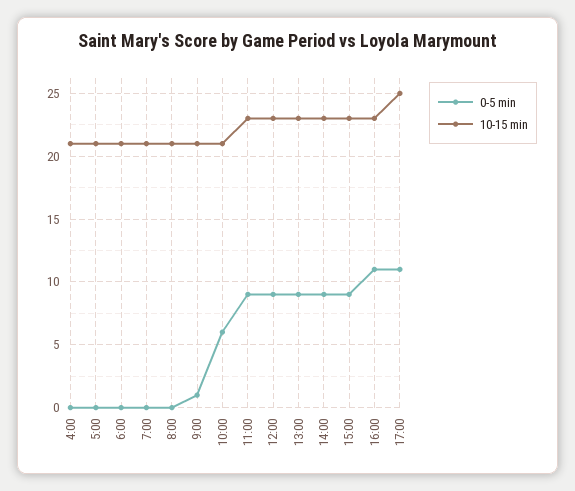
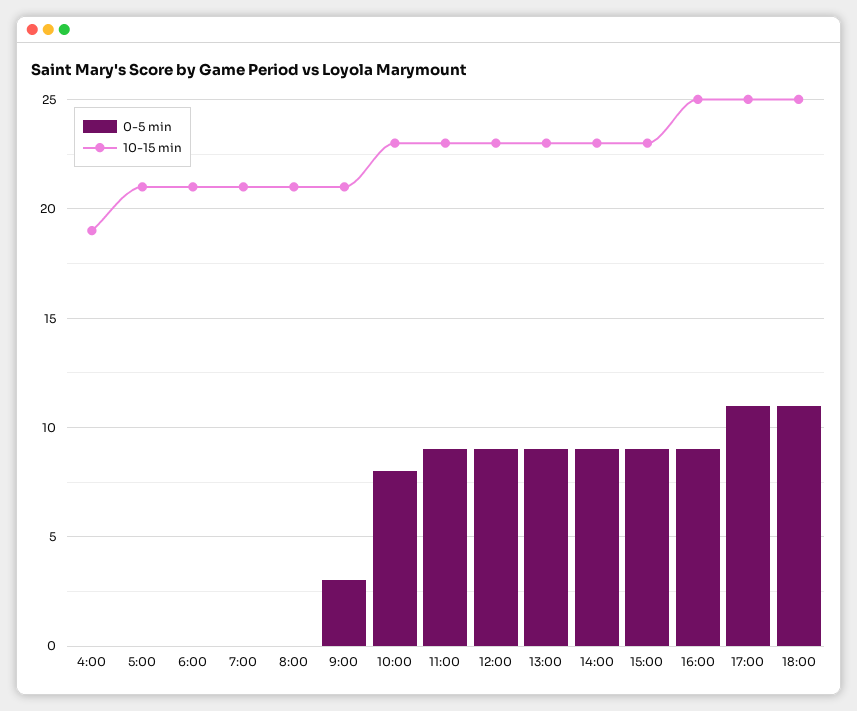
10-15 min, 4:00: 21 -> 19
0-5 min, 9:00: 1 -> 3
0-5 min, 10:00: 6 -> 8
10-15 min, 10:00: 21 -> 23
0-5 min, 16:00: 11 -> 9
10-15 min, 16:00: 23 -> 25
0-5 min, 18:00: none -> 11
10-15 min, 18:00: none -> 25

